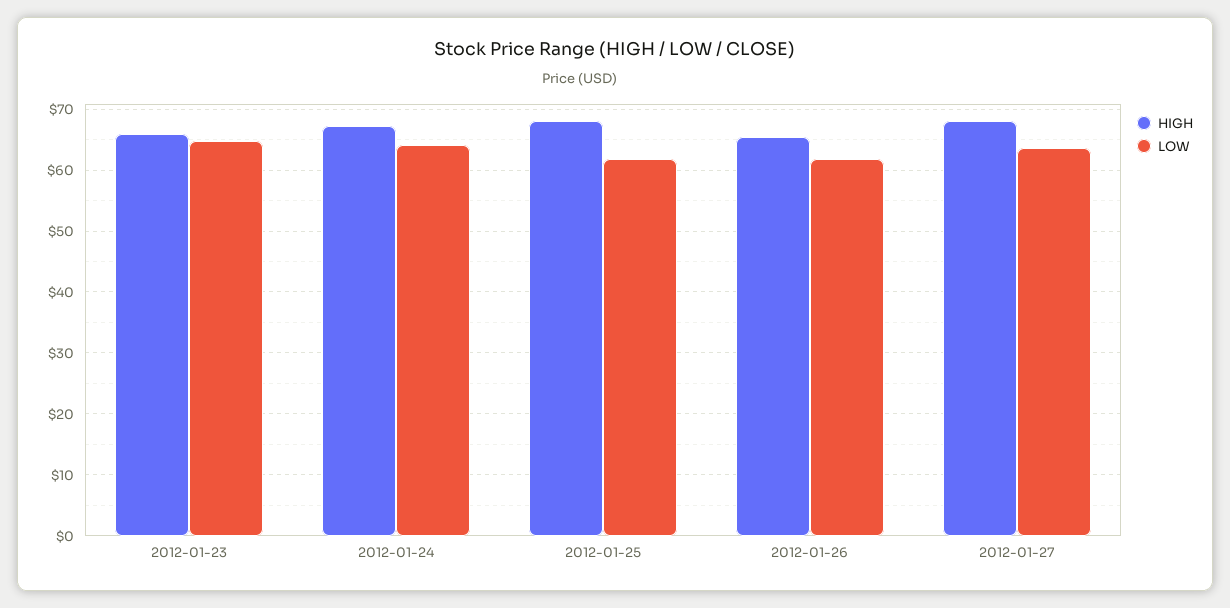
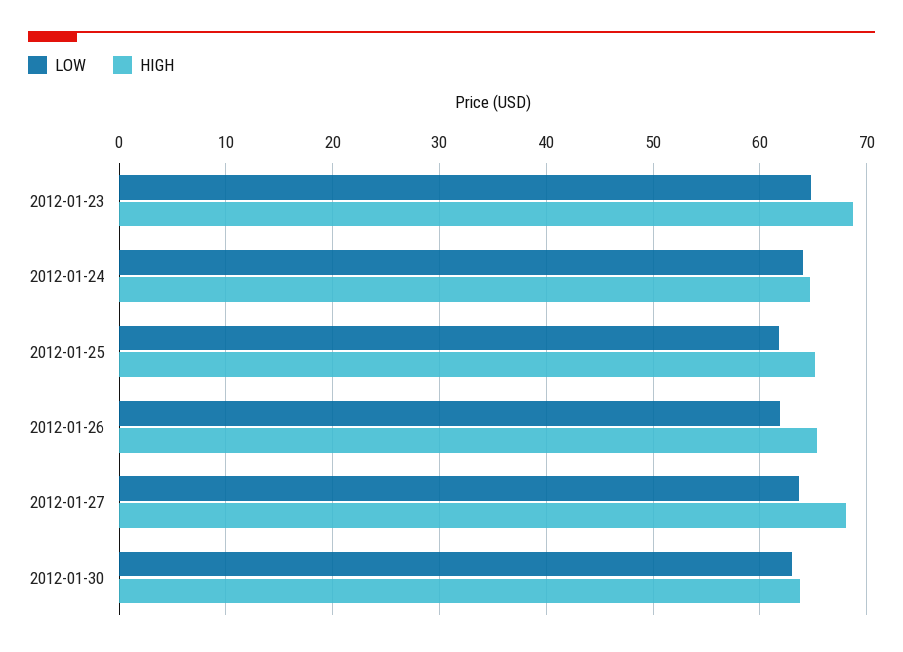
HIGH, 2012-01-23: 66 -> 69
HIGH, 2012-01-24: 67 -> 65
HIGH, 2012-01-25: 68 -> 65
LOW, 2012-01-30: none -> 63
HIGH, 2012-01-30: none -> 64

